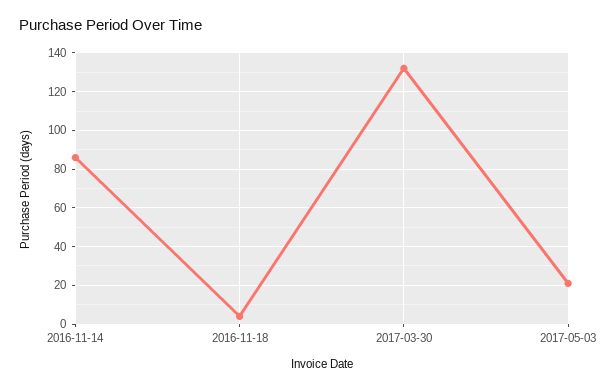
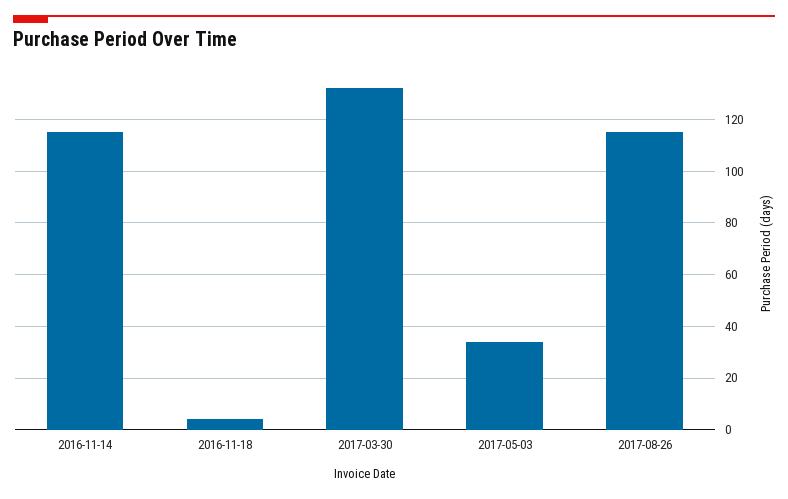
2016-11-14: 85 -> 115
2017-05-03: 20 -> 35
2017-08-26: none -> 115

